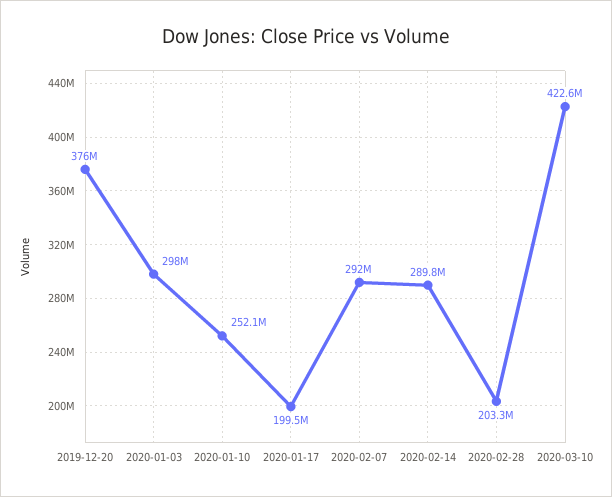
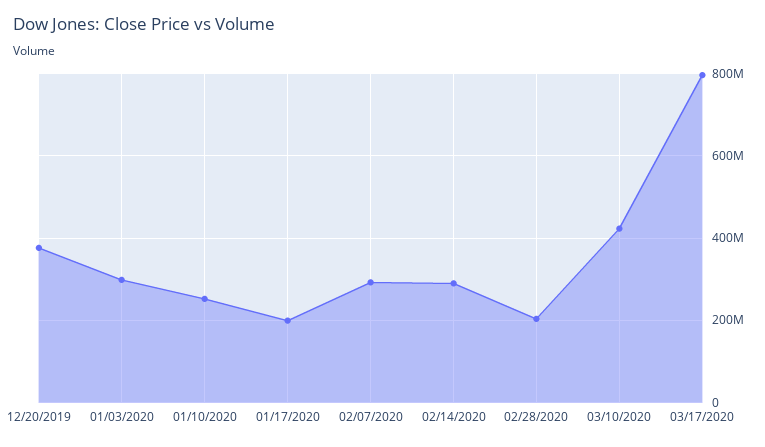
03/17/2020: none -> 800000000

